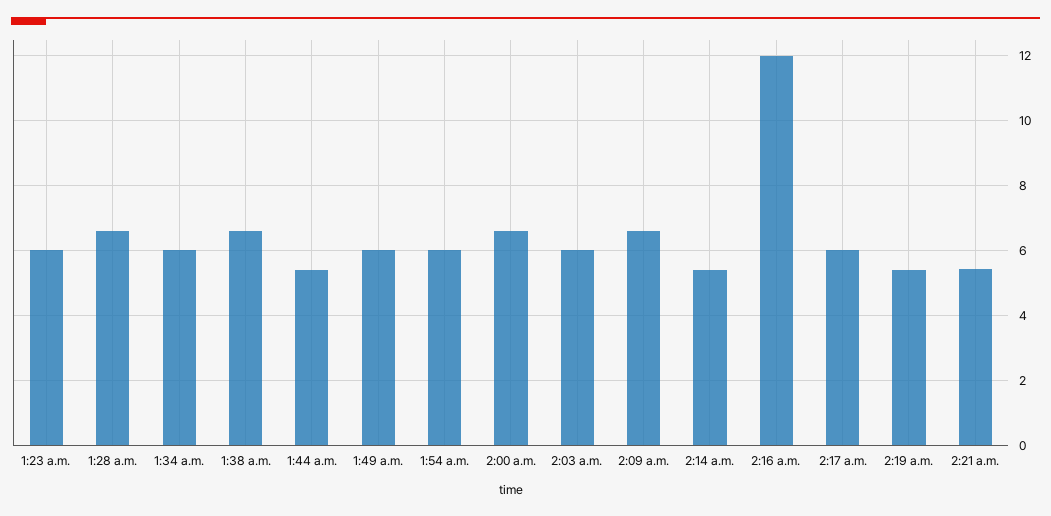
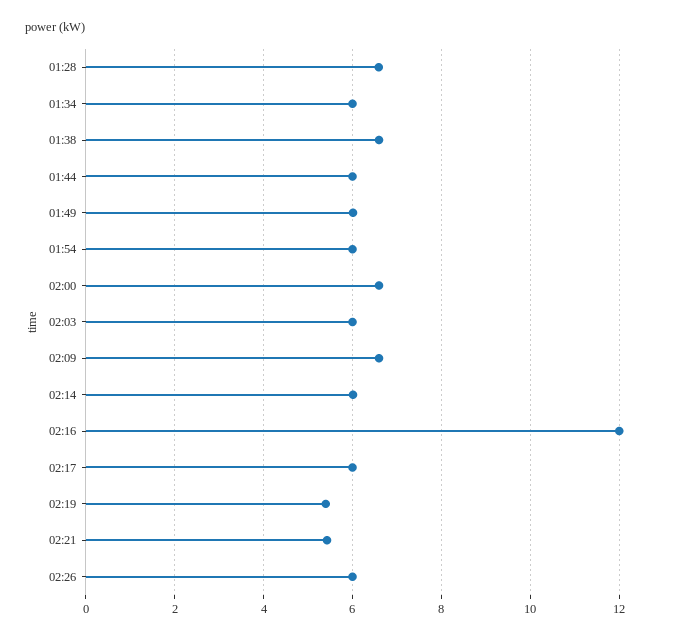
1:23 a.m.: 6 -> none
1:44 a.m.: 5.4 -> 6
2:14 a.m.: 5.4 -> 6
02:26: none -> 6

